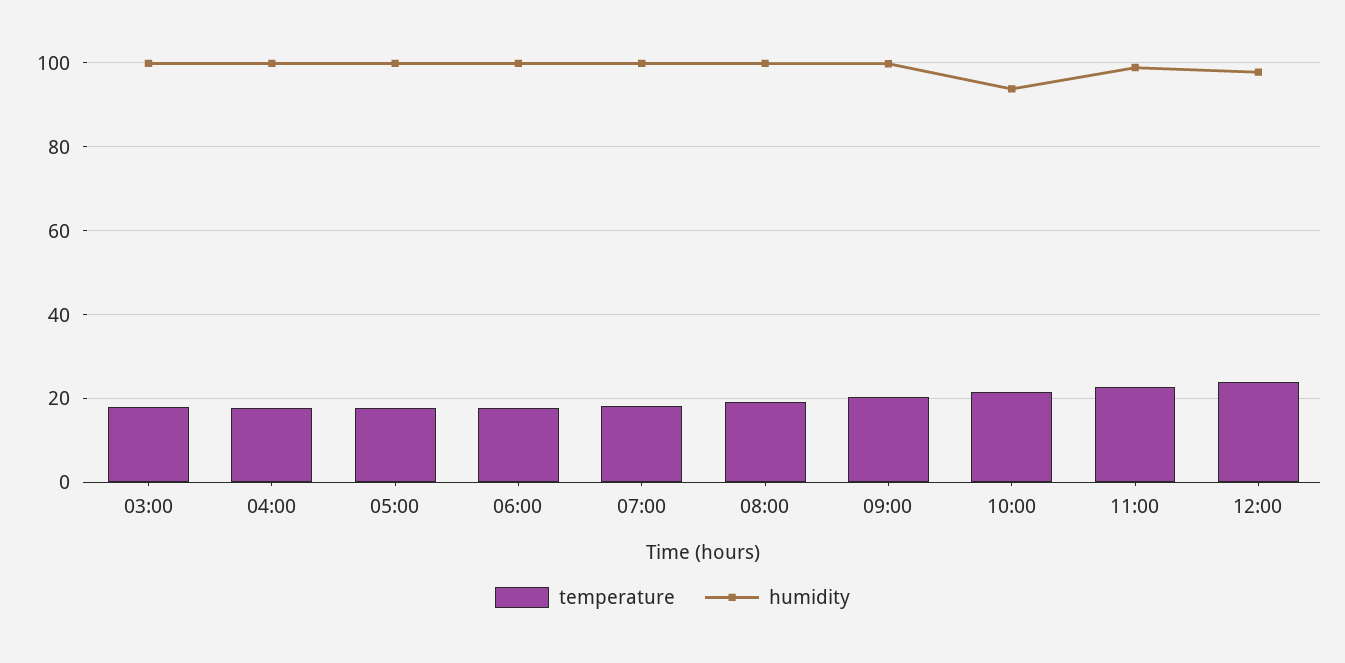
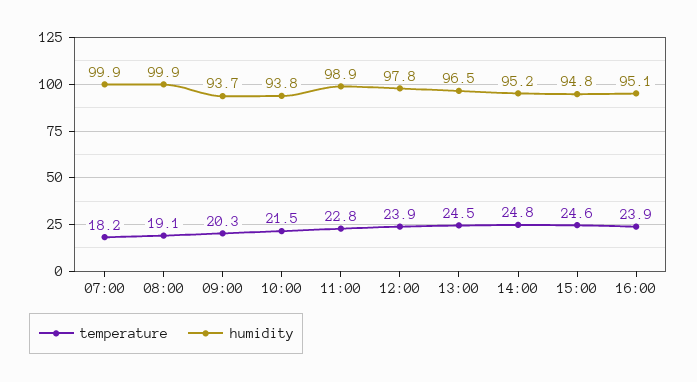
temperature, 03:00: 18 -> none
humidity, 03:00: 100 -> none
temperature, 04:00: 18 -> none
humidity, 04:00: 100 -> none
temperature, 05:00: 18 -> none
humidity, 05:00: 100 -> none
temperature, 06:00: 18 -> none
humidity, 06:00: 100 -> none
humidity, 09:00: 100 -> 93.7
temperature, 13:00: none -> 24.5
humidity, 13:00: none -> 96.5
temperature, 14:00: none -> 24.8
humidity, 14:00: none -> 95.2
temperature, 15:00: none -> 24.6
humidity, 15:00: none -> 94.8
temperature, 16:00: none -> 23.9
humidity, 16:00: none -> 95.1

